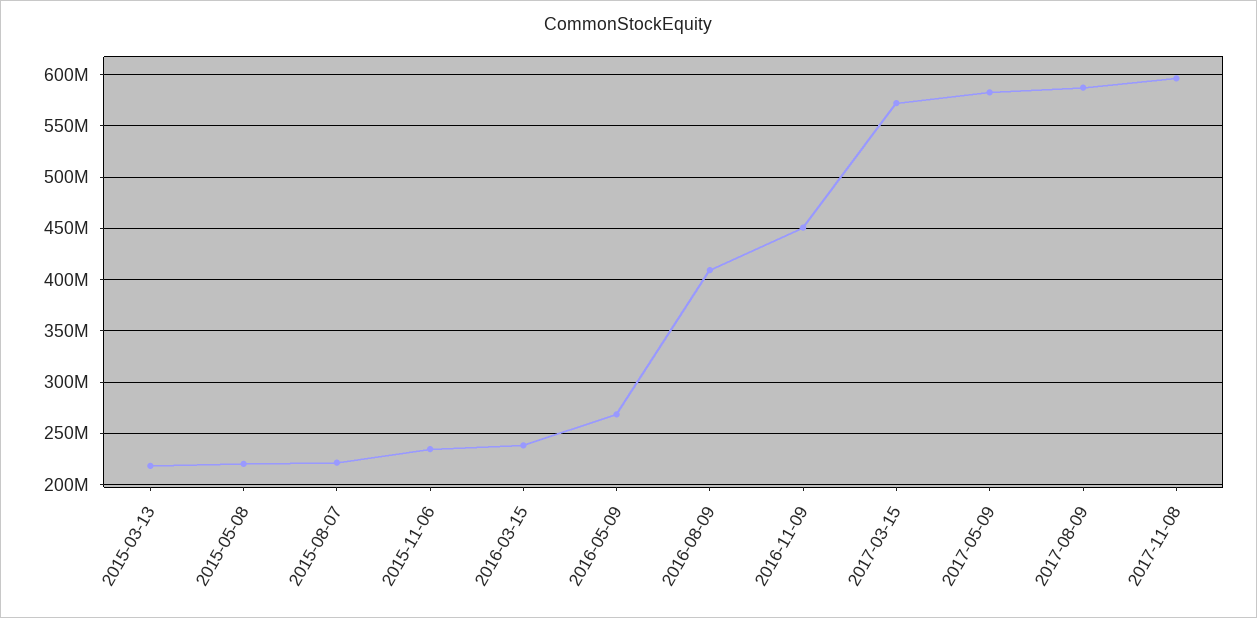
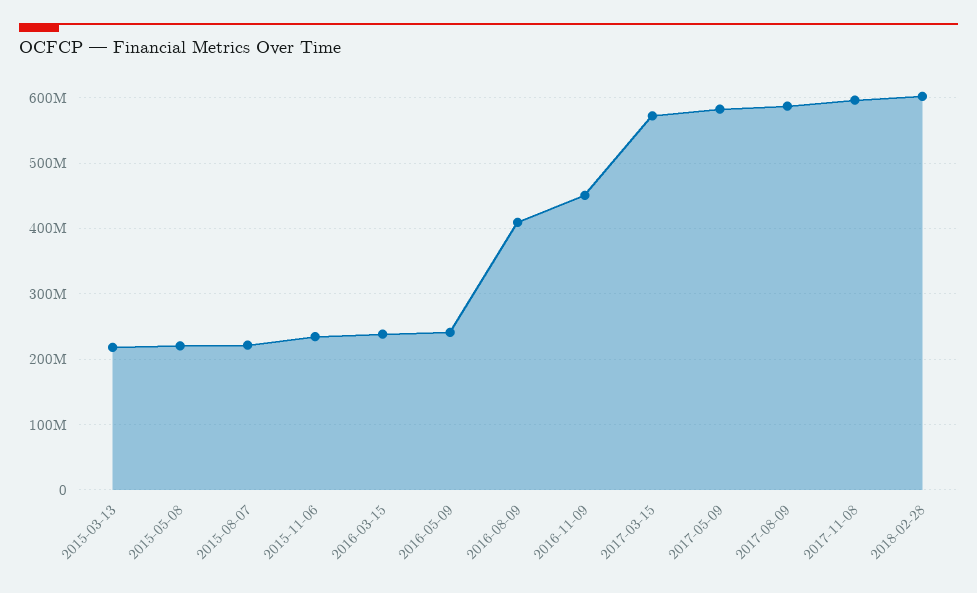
2016-05-09: 270000000 -> 240000000
2018-02-28: none -> 600000000

